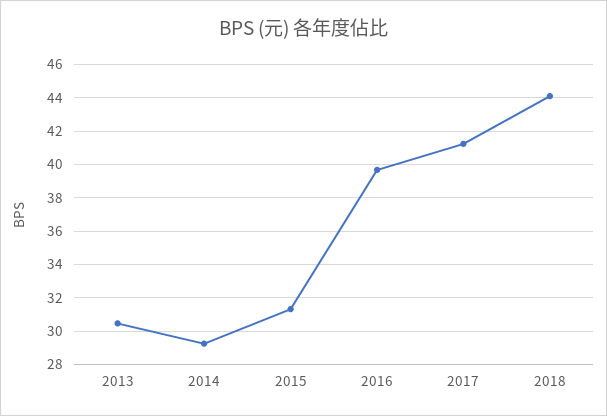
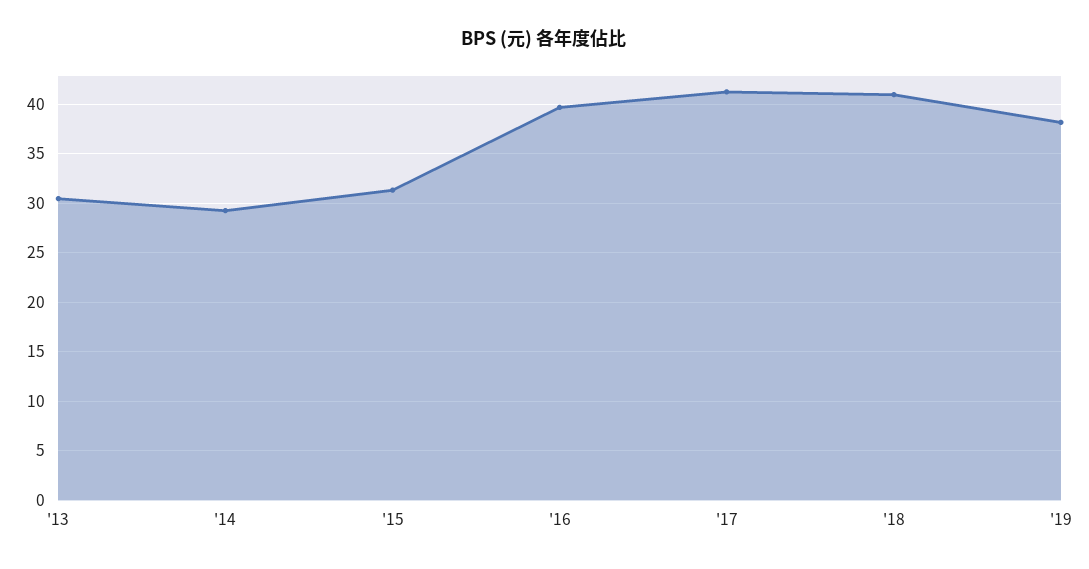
2018: 44 -> 41
'19: none -> 38

